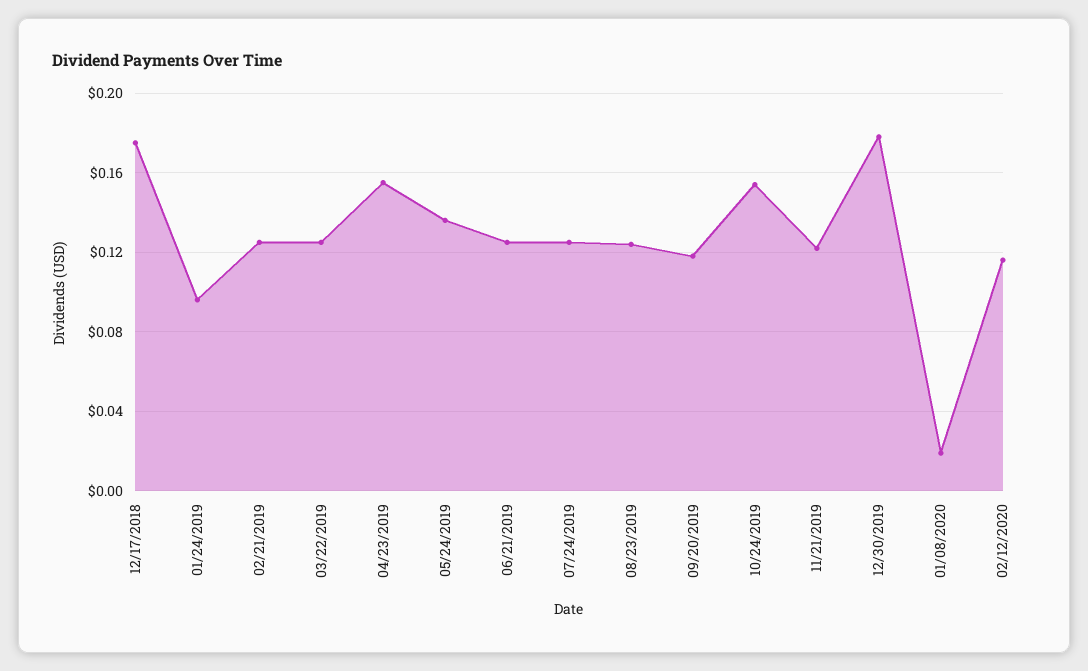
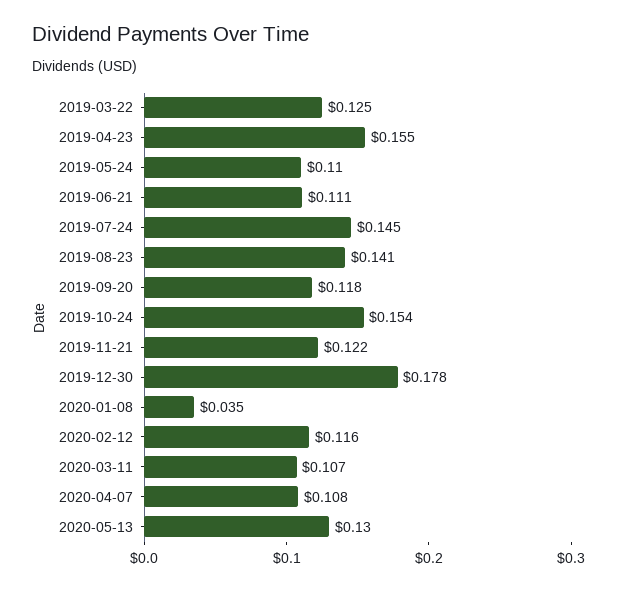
12/17/2018: 0.175 -> none
01/24/2019: 0.095 -> none
02/21/2019: 0.125 -> none
05/24/2019: 0.135 -> 0.11
06/21/2019: 0.125 -> 0.111
07/24/2019: 0.125 -> 0.145
08/23/2019: 0.125 -> 0.141
01/08/2020: 0.02 -> 0.035
2020-03-11: none -> 0.107
2020-04-07: none -> 0.108
2020-05-13: none -> 0.13

